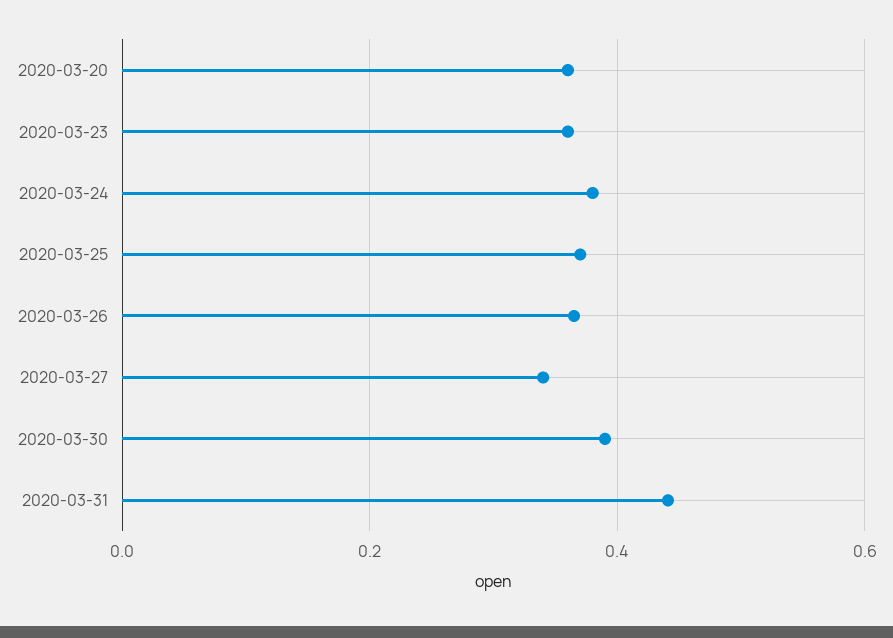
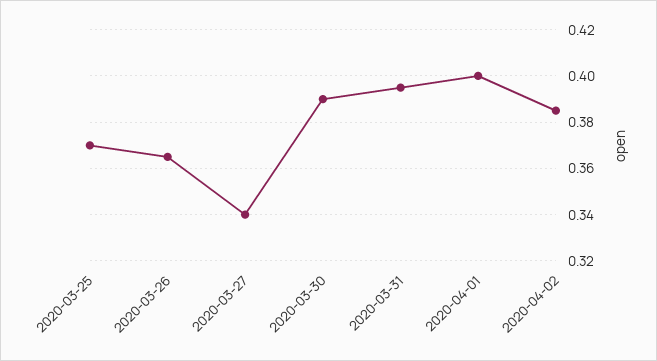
2020-03-20: 0.36 -> none
2020-03-23: 0.36 -> none
2020-03-24: 0.38 -> none
2020-03-31: 0.44 -> 0.395
2020-04-01: none -> 0.4
2020-04-02: none -> 0.385

